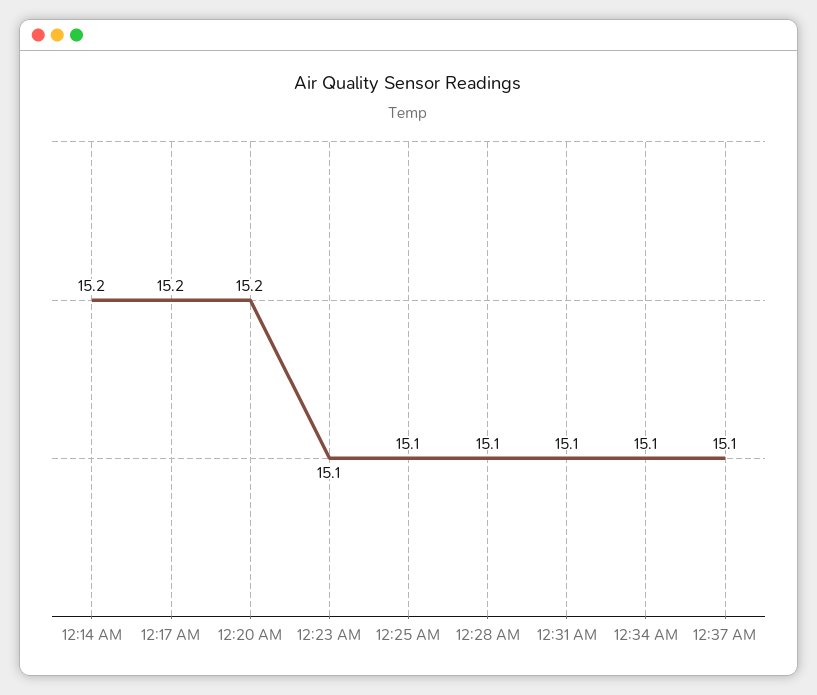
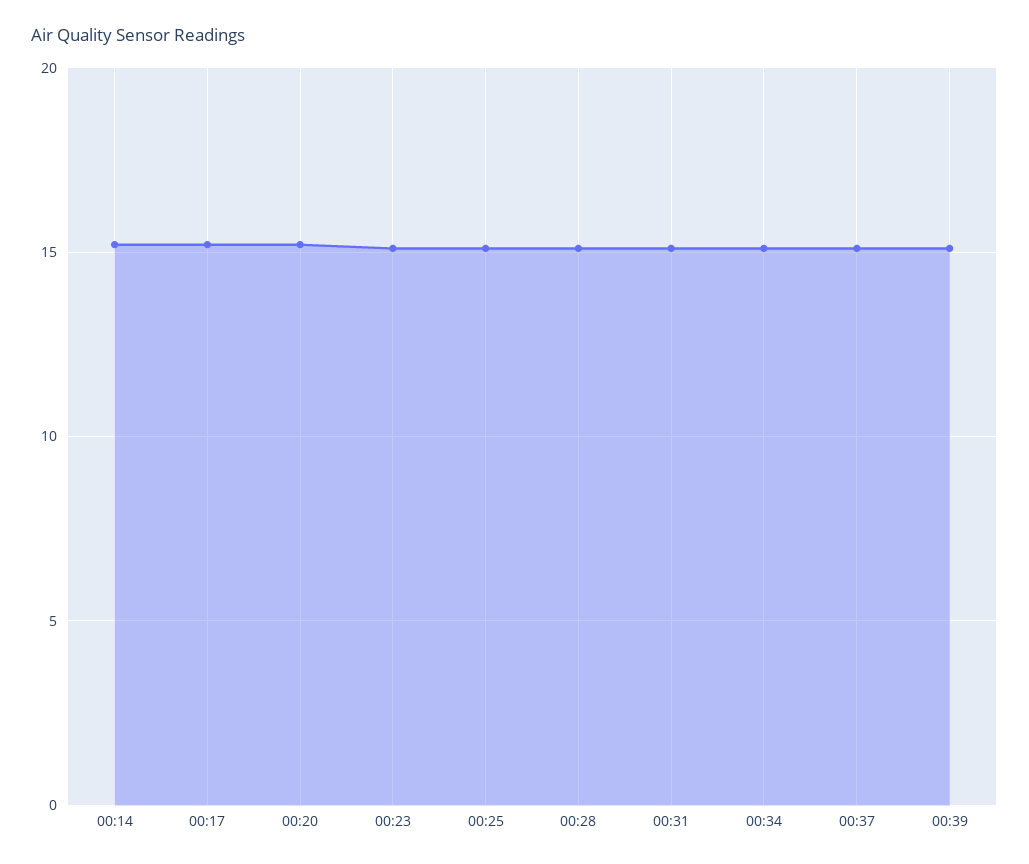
00:39: none -> 15

